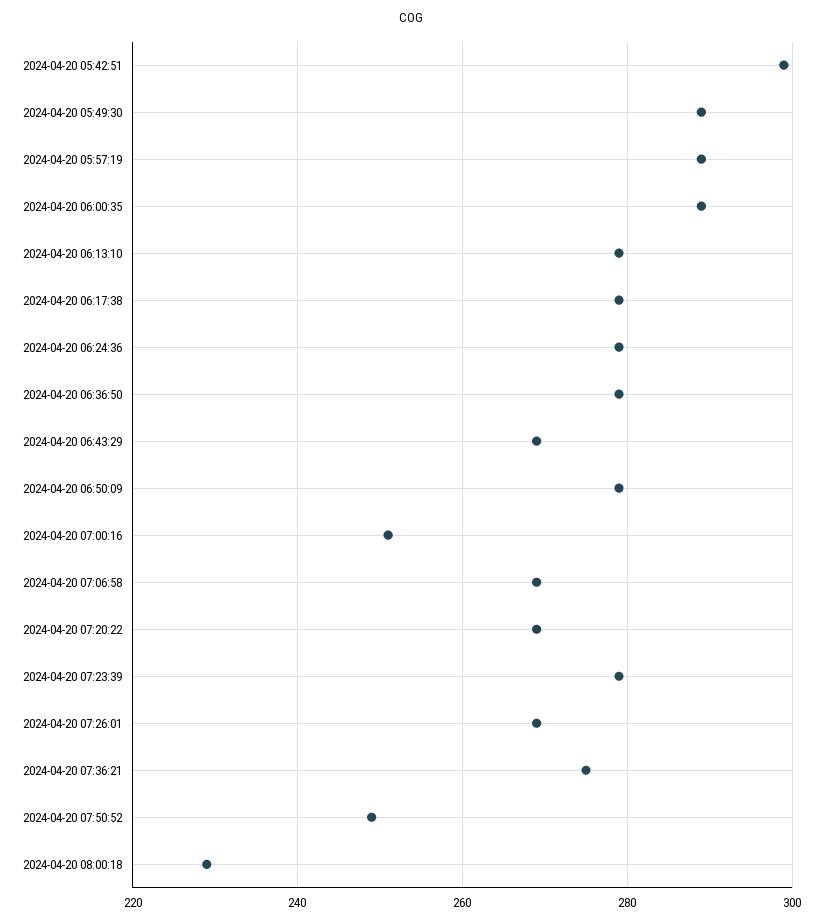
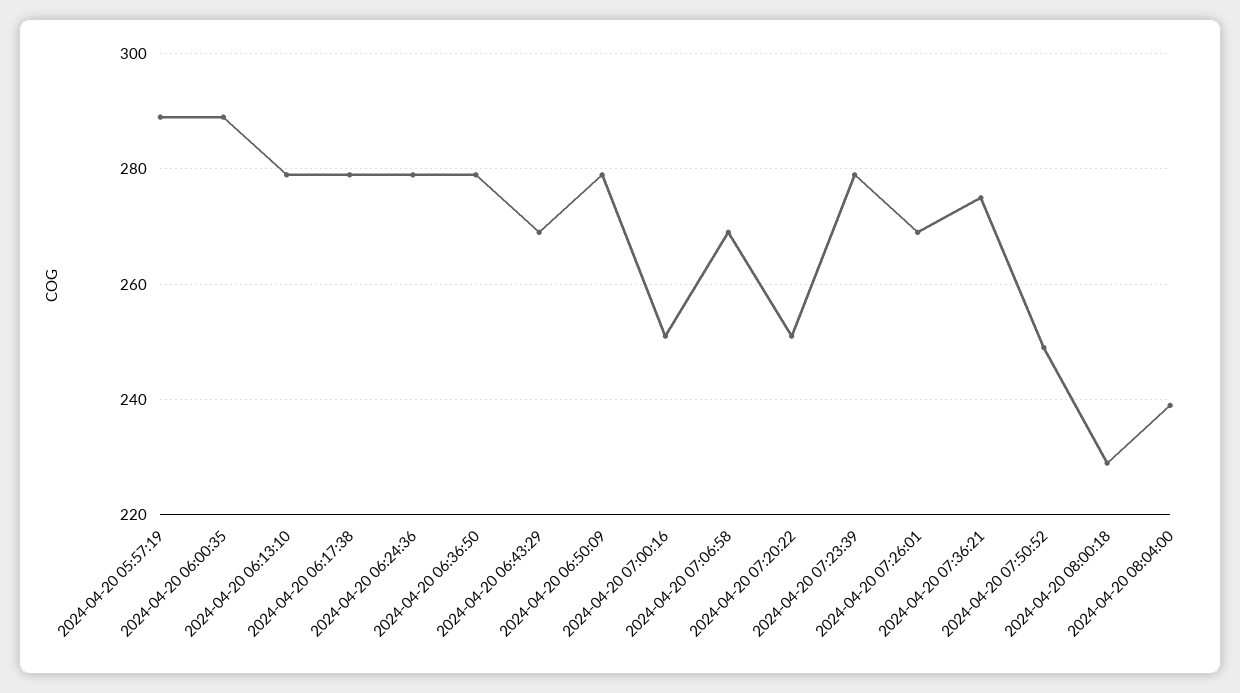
2024-04-20 05:42:51: 300 -> none
2024-04-20 05:49:30: 290 -> none
2024-04-20 07:20:22: 270 -> 250
2024-04-20 08:04:00: none -> 240

